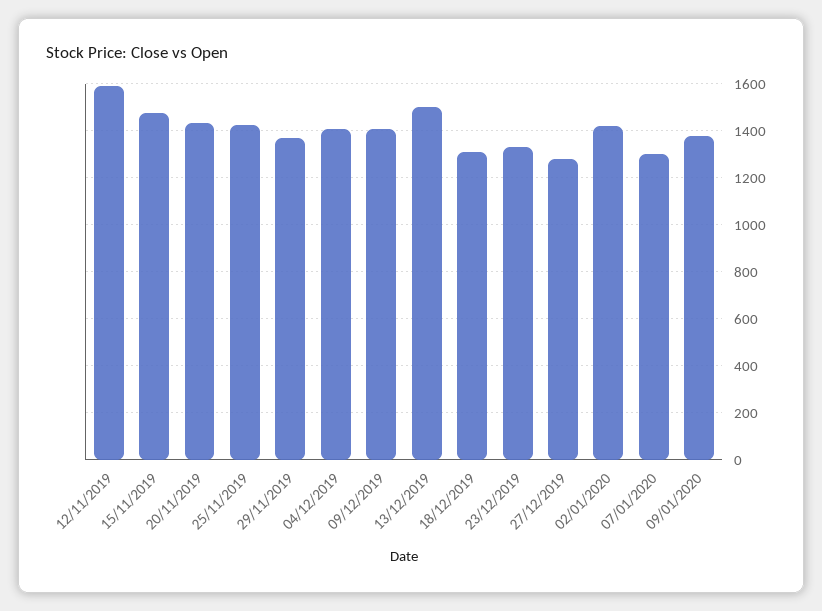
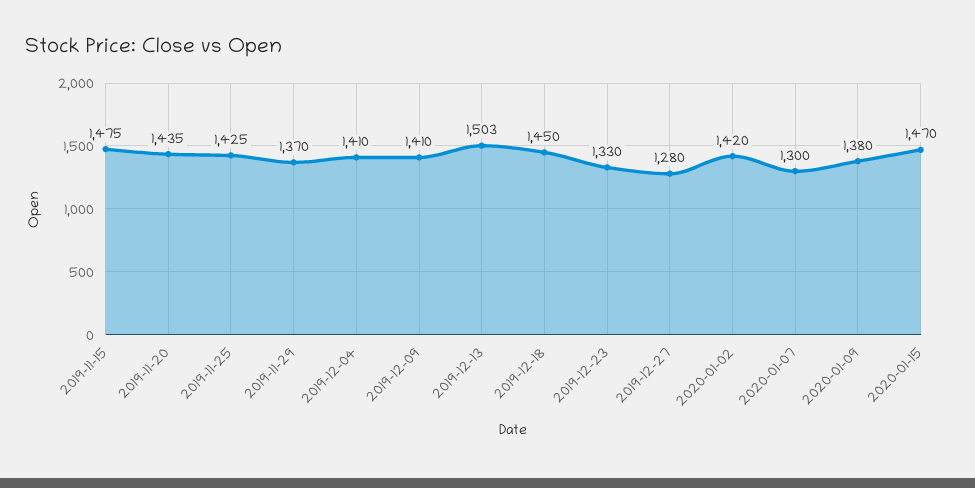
12/11/2019: 1600 -> none
18/12/2019: 1300 -> 1450
2020-01-15: none -> 1470

